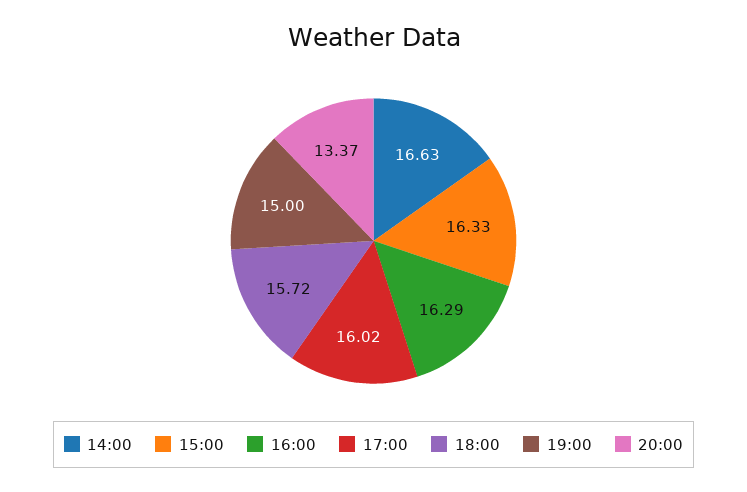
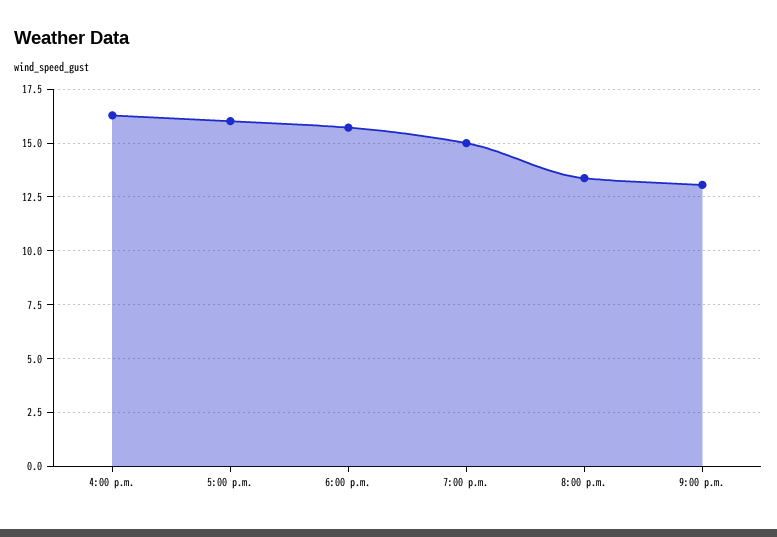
14:00: 16.63 -> none
15:00: 16.33 -> none
9:00 p.m.: none -> 13

